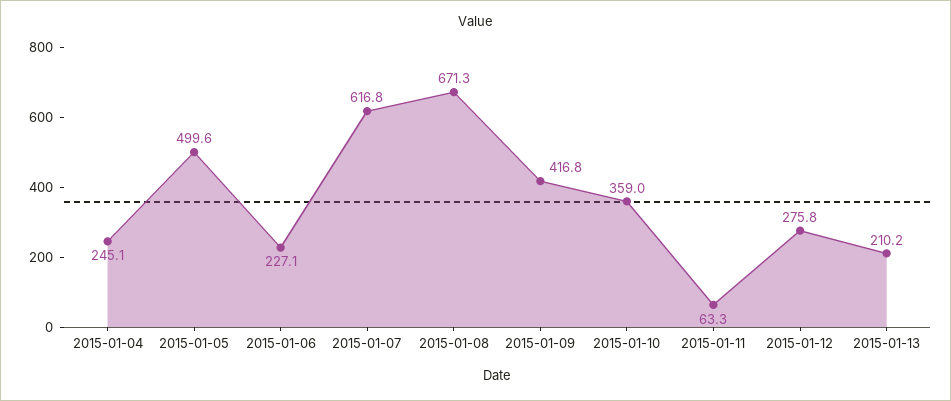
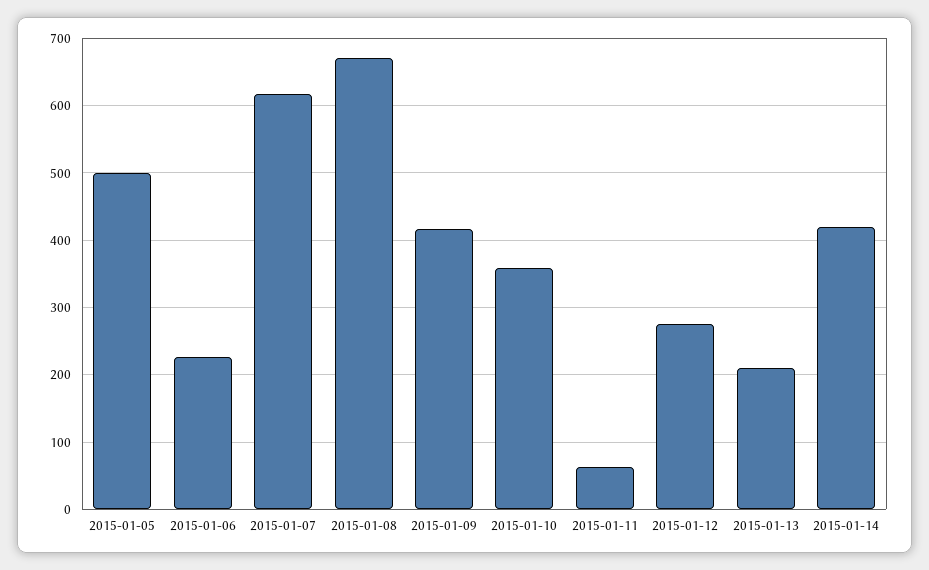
2015-01-04: 245.1 -> none
2015-01-14: none -> 420

